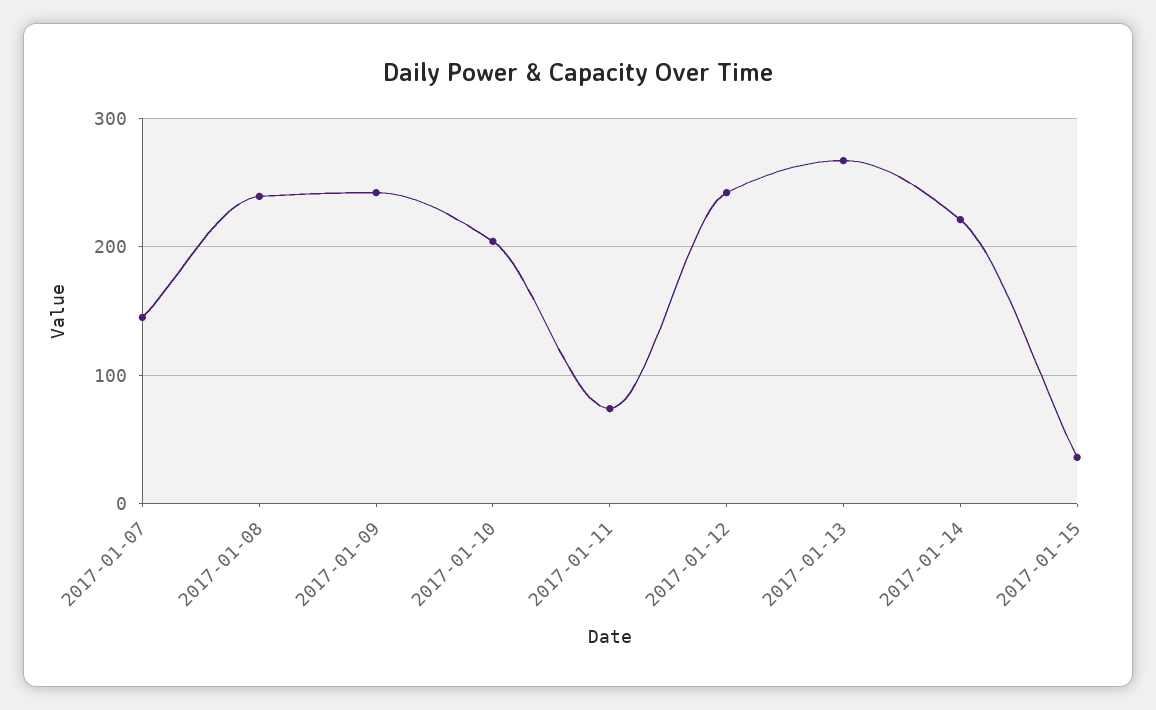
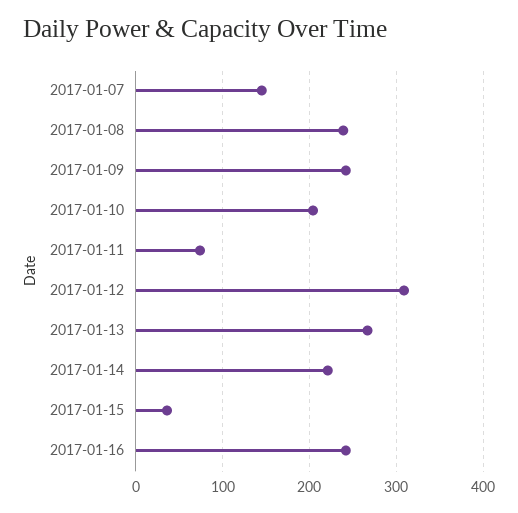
2017-01-12: 240 -> 310
2017-01-16: none -> 240

